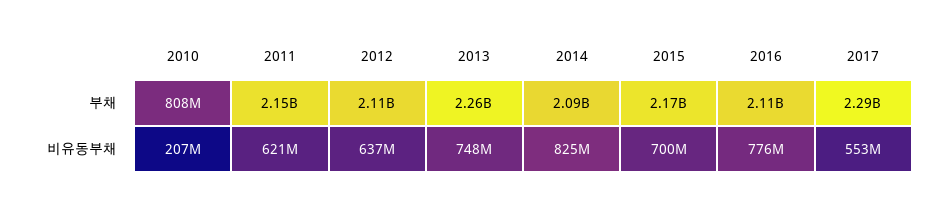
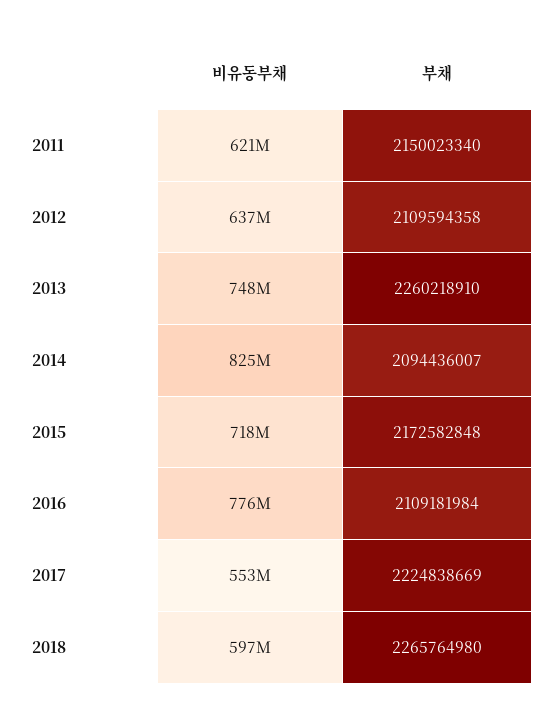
2010, 부채: 808000000 -> none
2017, 부채: 2290000000 -> 2224838669
2010, 비유동부채: 207000000 -> none
2015, 비유동부채: 700000000 -> 718000000
2018, 비유동부채: none -> 597000000
2018, 부채: none -> 2265764980

